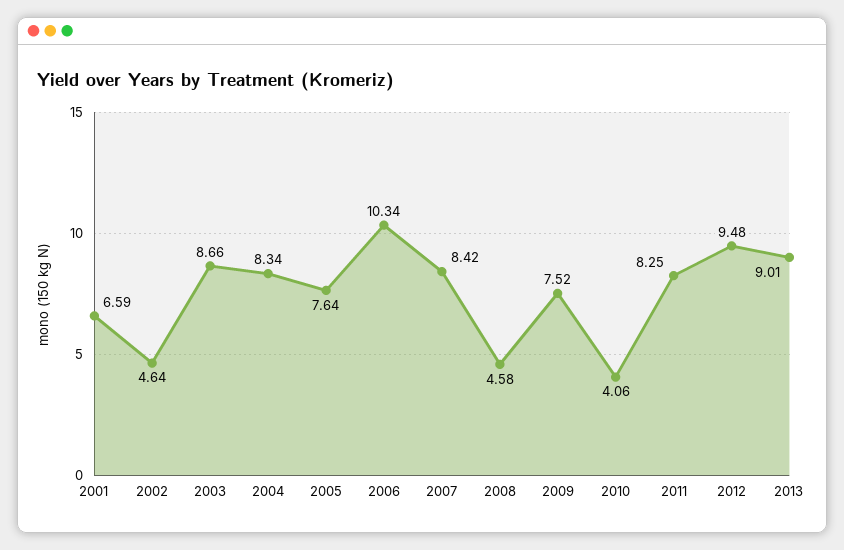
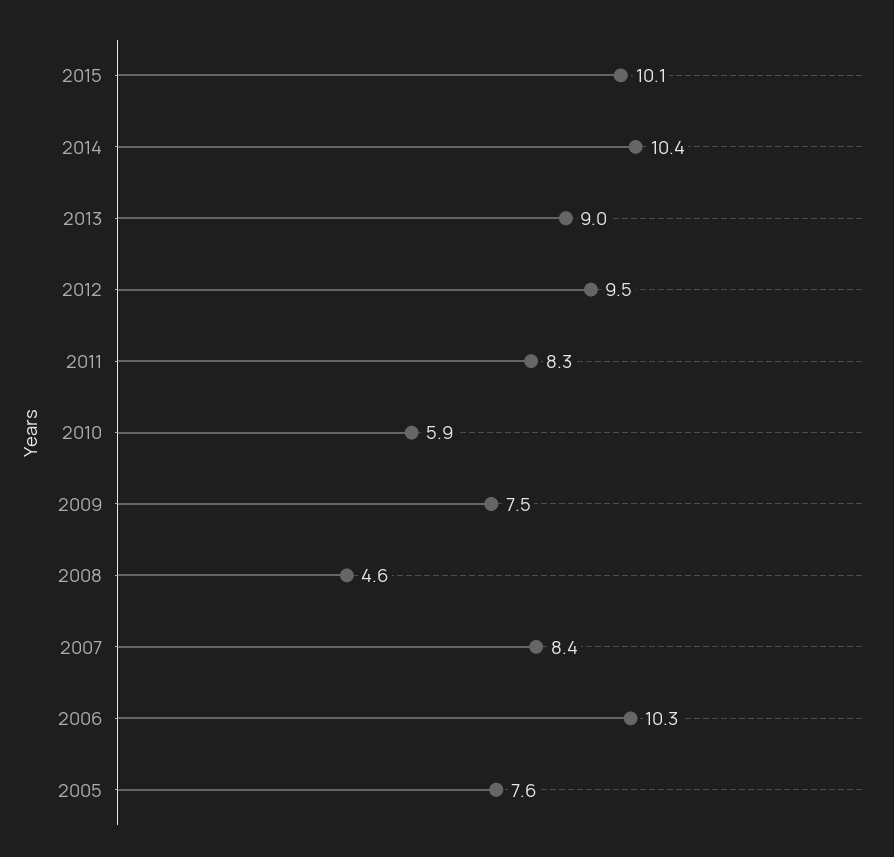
2001: 6.59 -> none
2002: 4.64 -> none
2003: 8.66 -> none
2004: 8.34 -> none
2010: 4.06 -> 5.9
2015: none -> 10.1
2014: none -> 10.4

